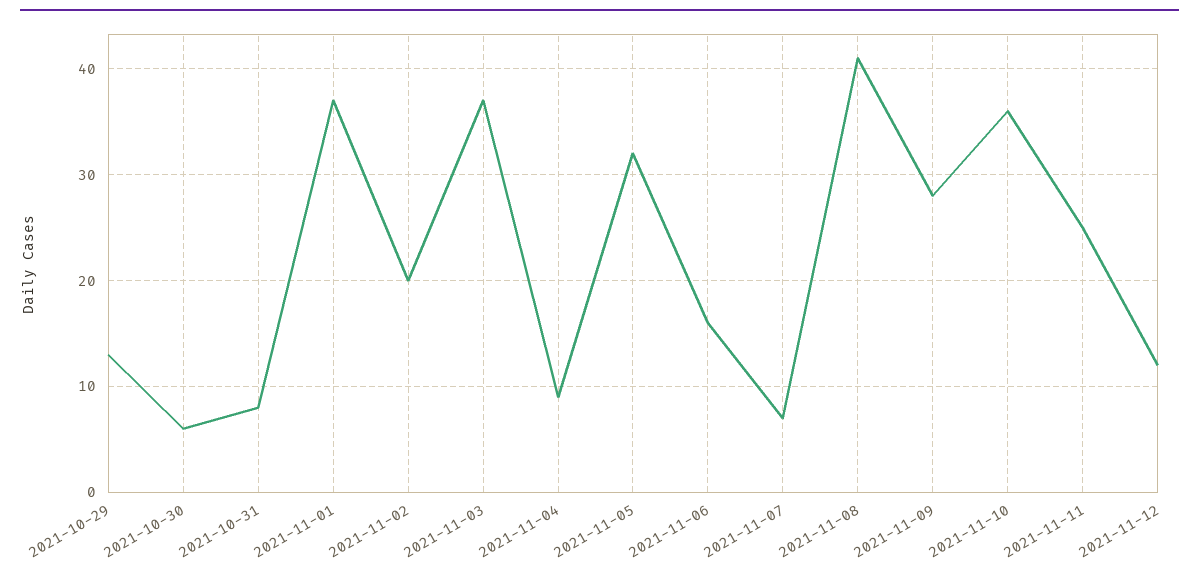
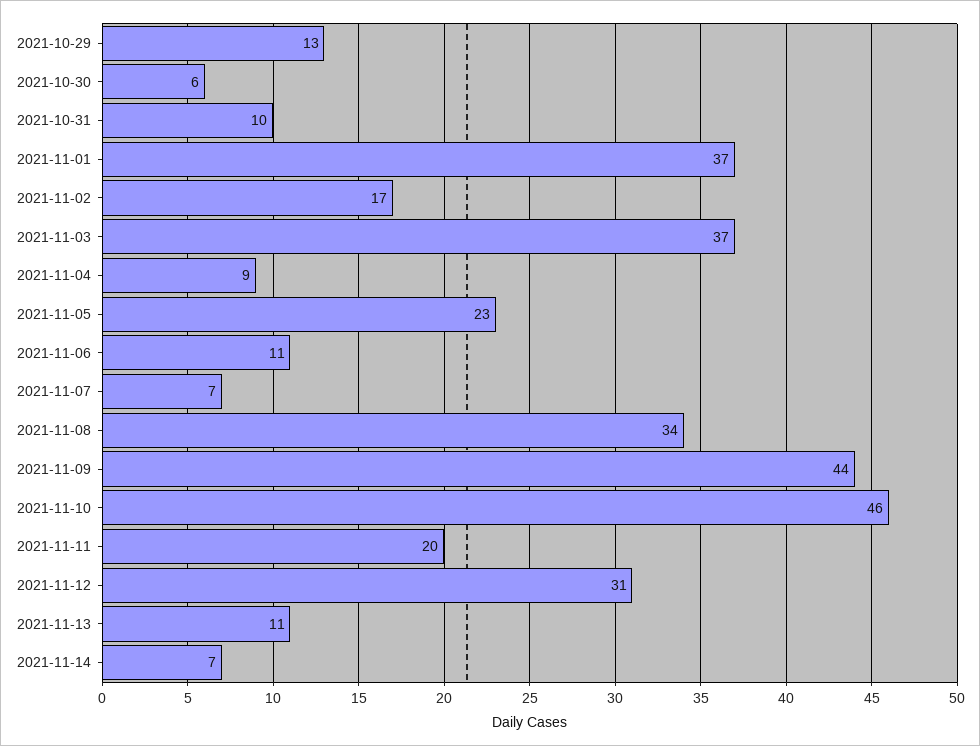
2021-10-31: 8 -> 10
2021-11-02: 20 -> 17
2021-11-05: 32 -> 23
2021-11-06: 16 -> 11
2021-11-08: 41 -> 34
2021-11-09: 28 -> 44
2021-11-10: 36 -> 46
2021-11-11: 25 -> 20
2021-11-12: 12 -> 31
2021-11-13: none -> 11
2021-11-14: none -> 7

